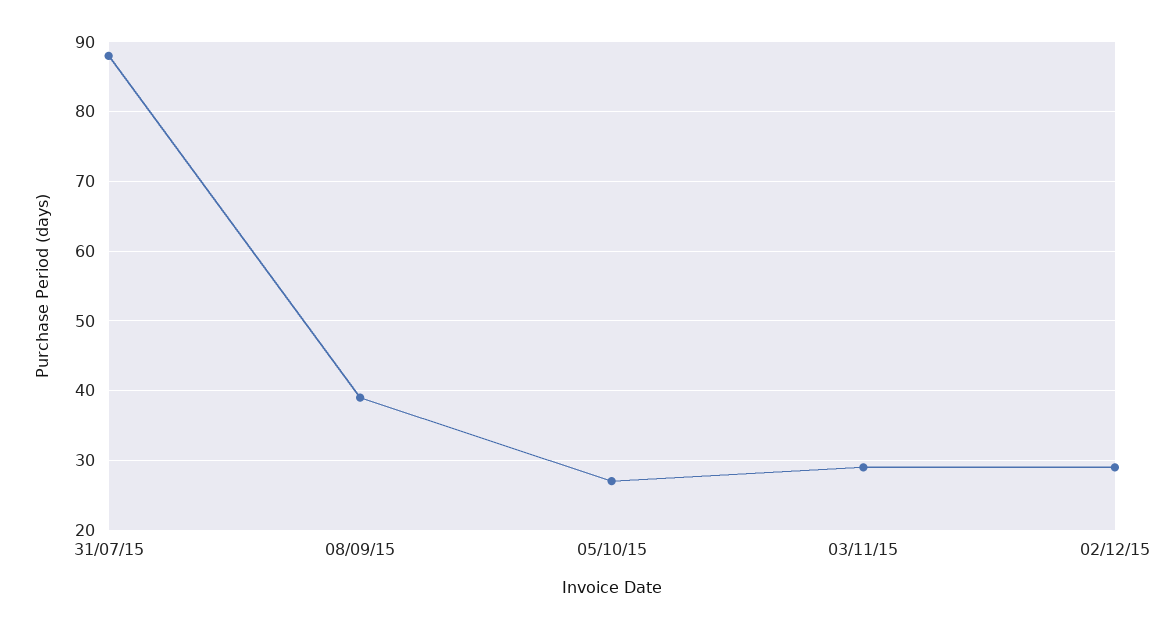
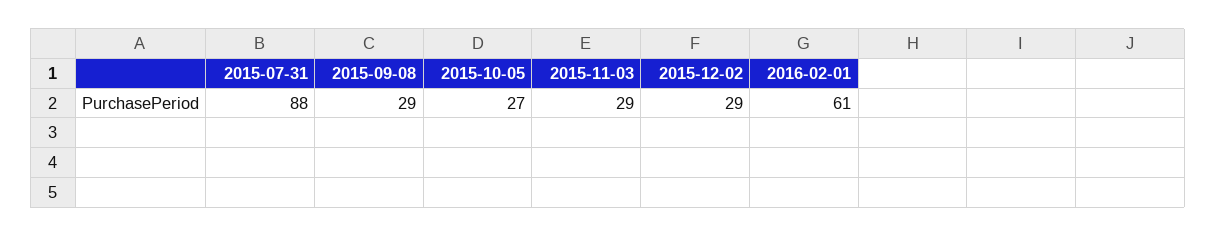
08/09/15: 39 -> 29
2016-02-01: none -> 61

